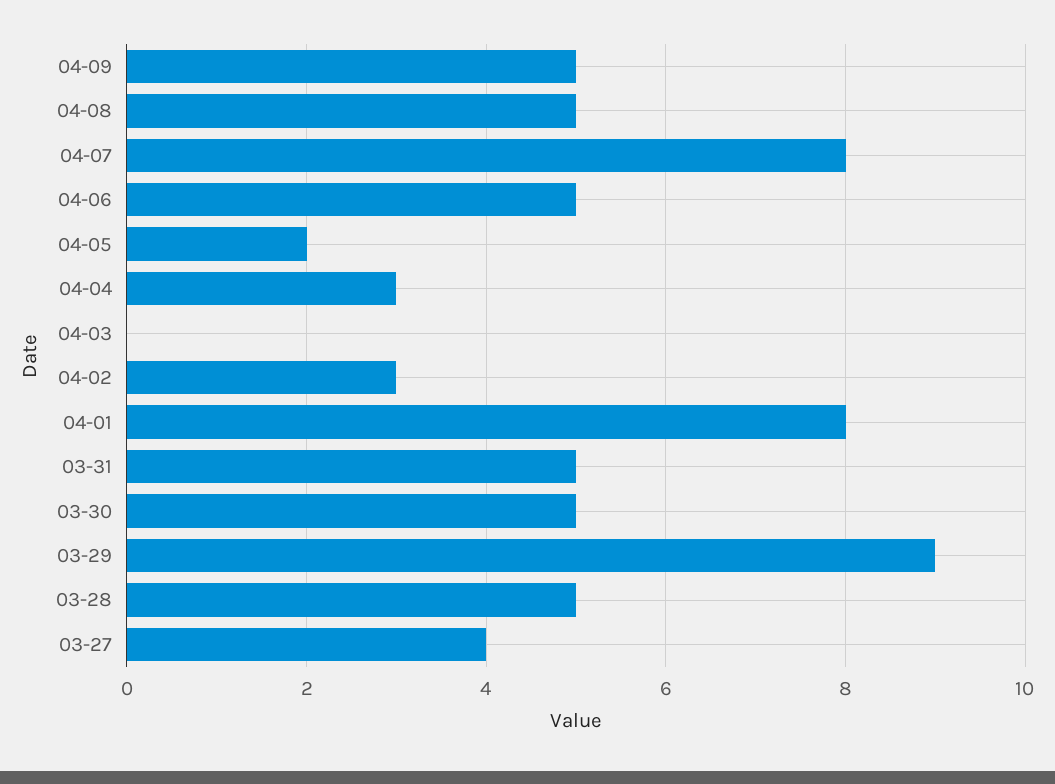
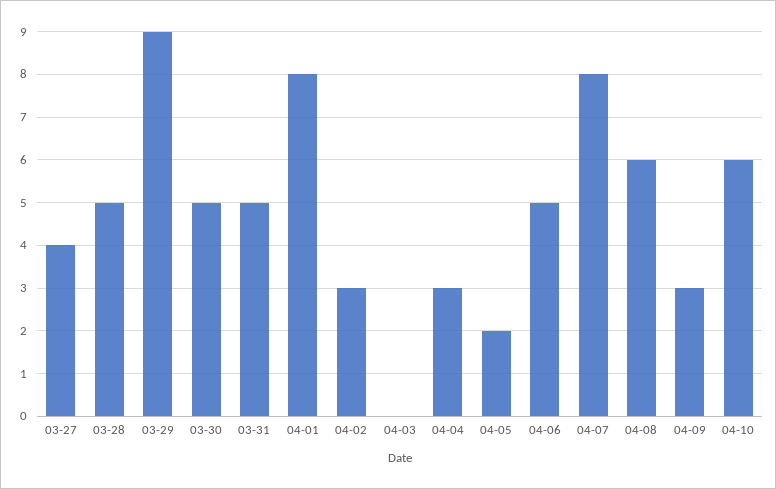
04-09: 5 -> 3
04-08: 5 -> 6
04-10: none -> 6

